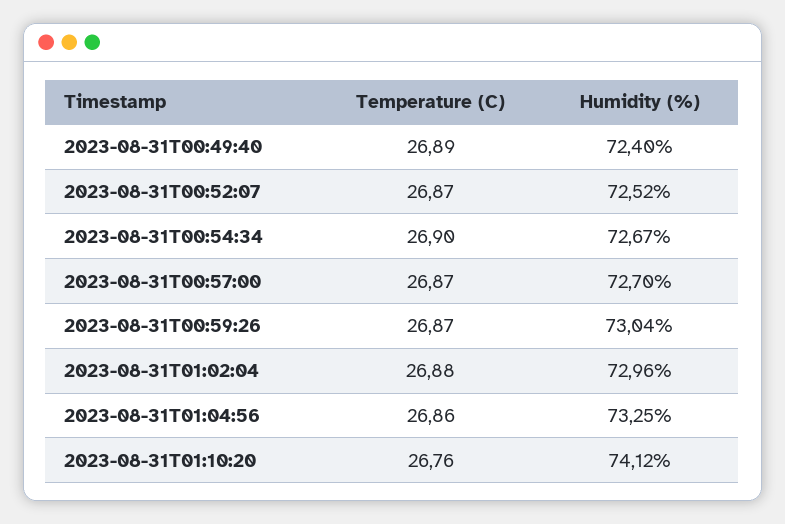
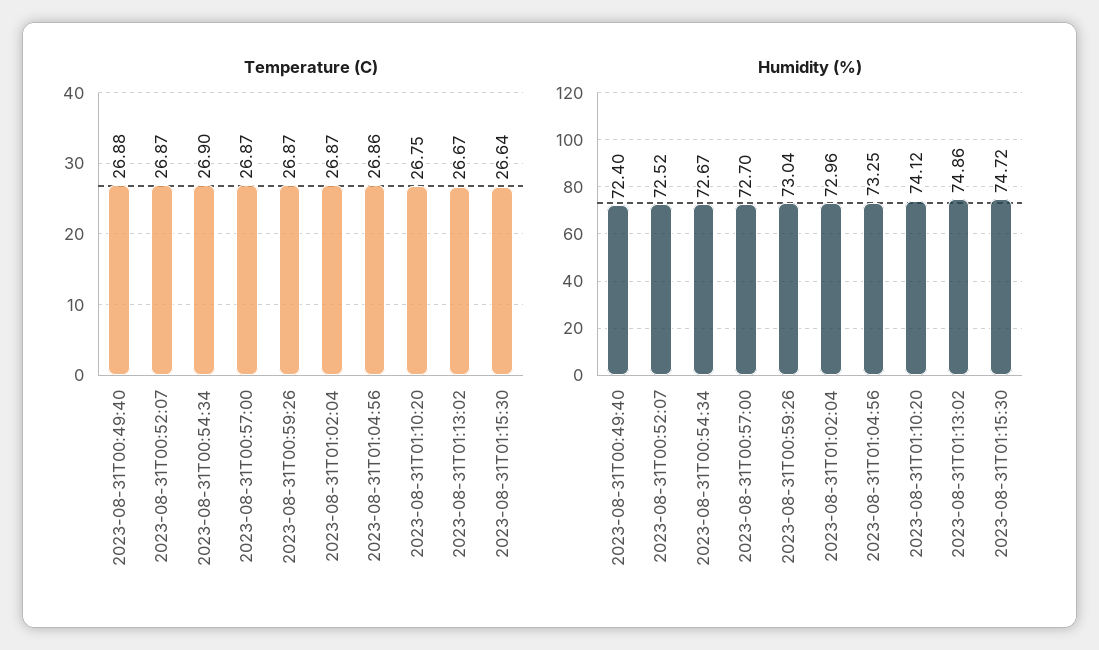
Temperature (C), 2023-08-31T00:49:40: 26.89 -> 26.88
Temperature (C), 2023-08-31T01:02:04: 26.88 -> 26.87
Temperature (C), 2023-08-31T01:10:20: 26.76 -> 26.75
Temperature (C), 2023-08-31T01:13:02: none -> 26.67
Temperature (C), 2023-08-31T01:15:30: none -> 26.64
Humidity (%), 2023-08-31T01:13:02: none -> 74.86
Humidity (%), 2023-08-31T01:15:30: none -> 74.72

